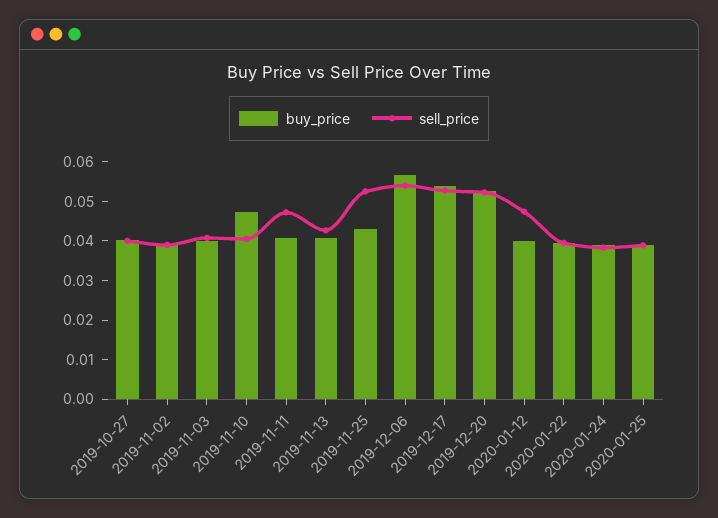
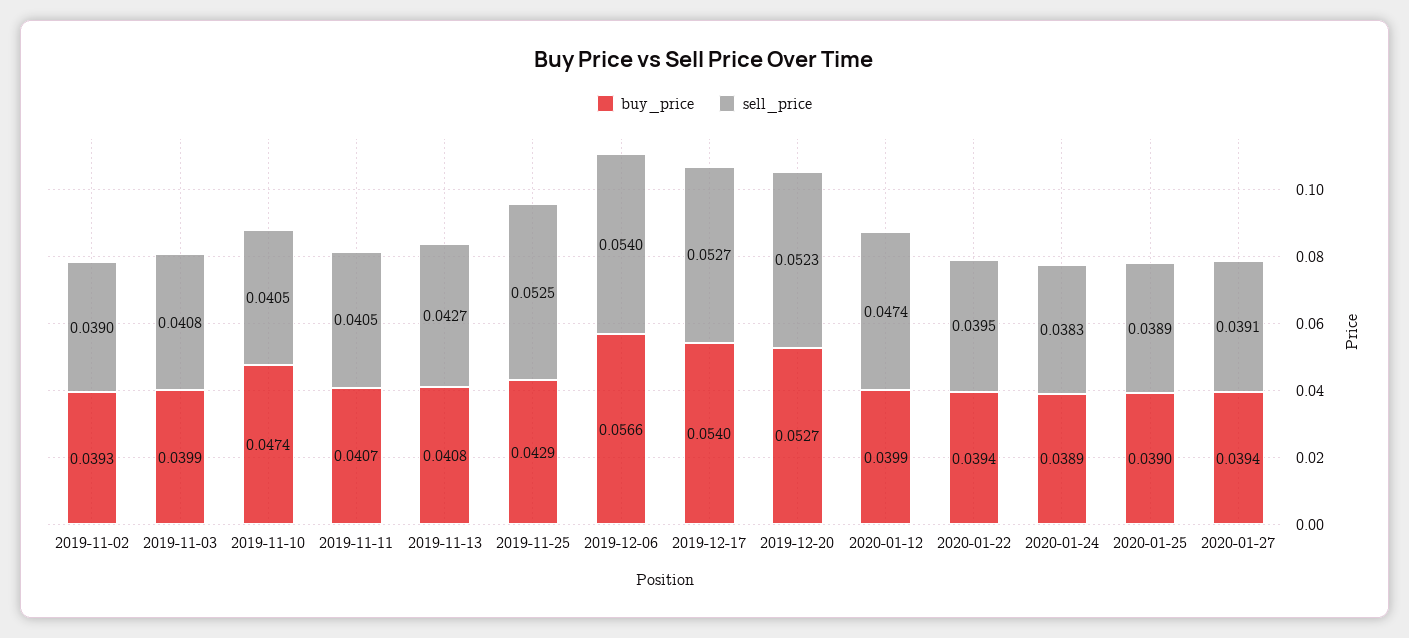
buy_price, 2019-10-27: 0.04 -> none
sell_price, 2019-10-27: 0.04 -> none
sell_price, 2019-11-11: 0.0475 -> 0.0405
buy_price, 2020-01-27: none -> 0.0394
sell_price, 2020-01-27: none -> 0.0391

